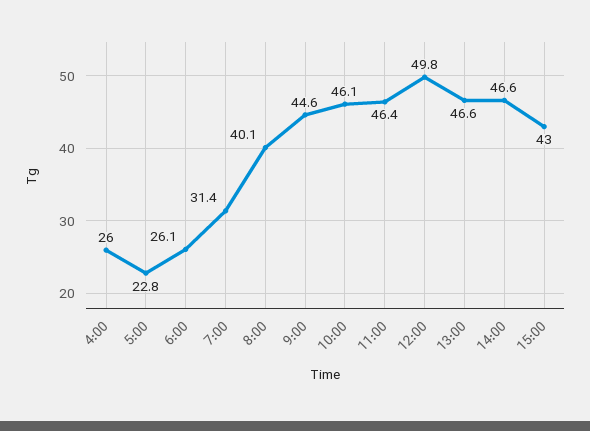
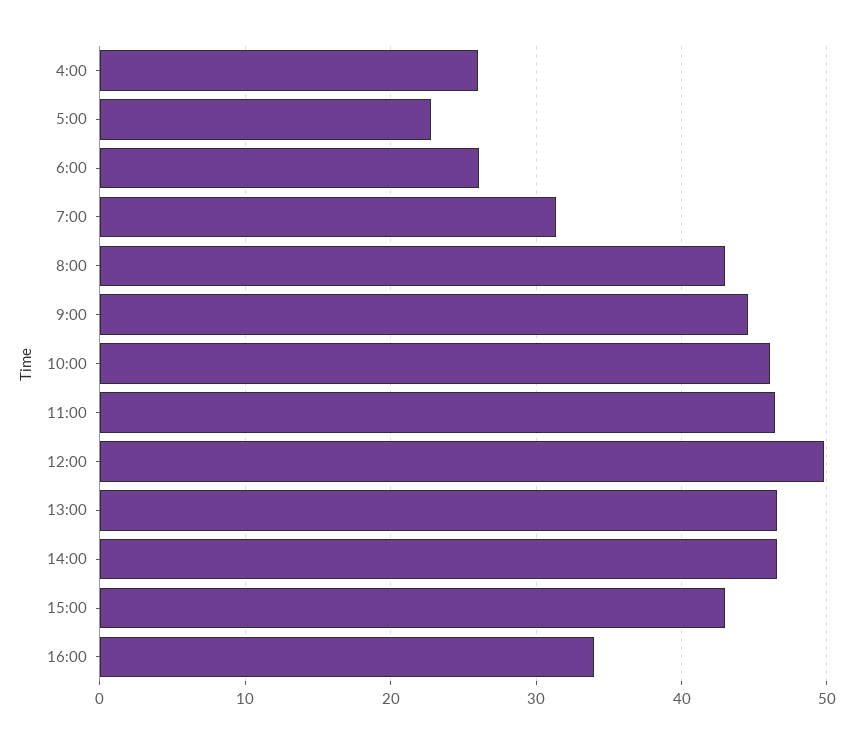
8:00: 40.1 -> 43
16:00: none -> 34

